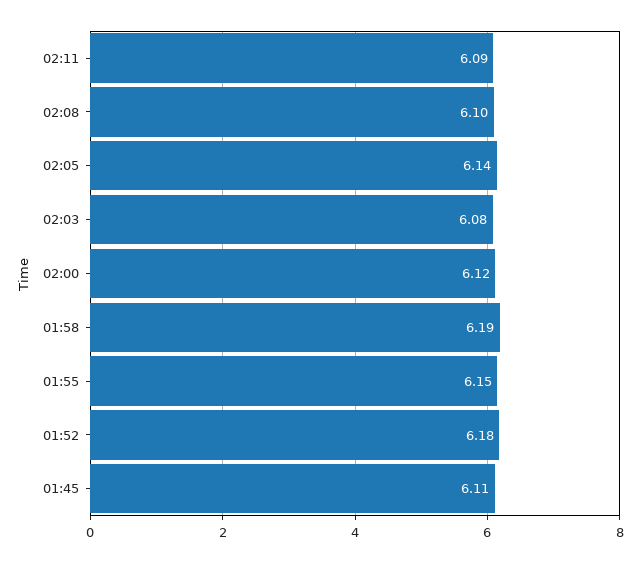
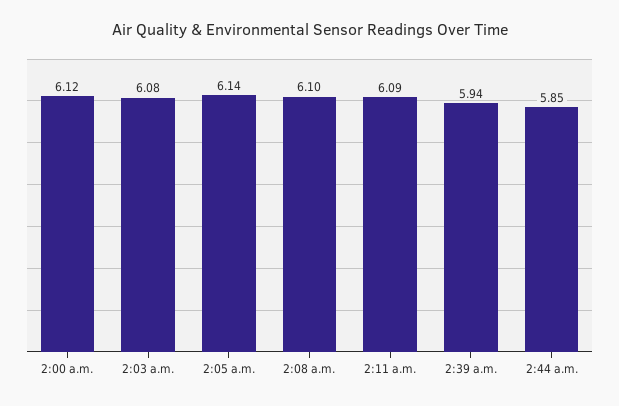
01:58: 6.19 -> none
01:55: 6.15 -> none
01:52: 6.18 -> none
01:45: 6.11 -> none
2:39 a.m.: none -> 5.94
2:44 a.m.: none -> 5.85

